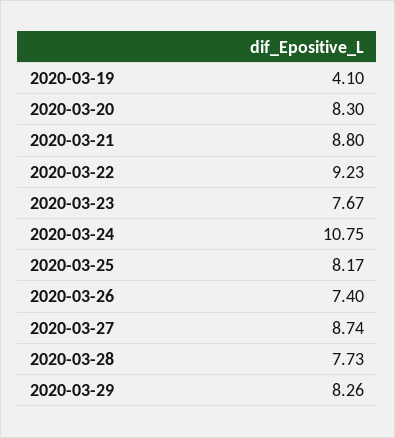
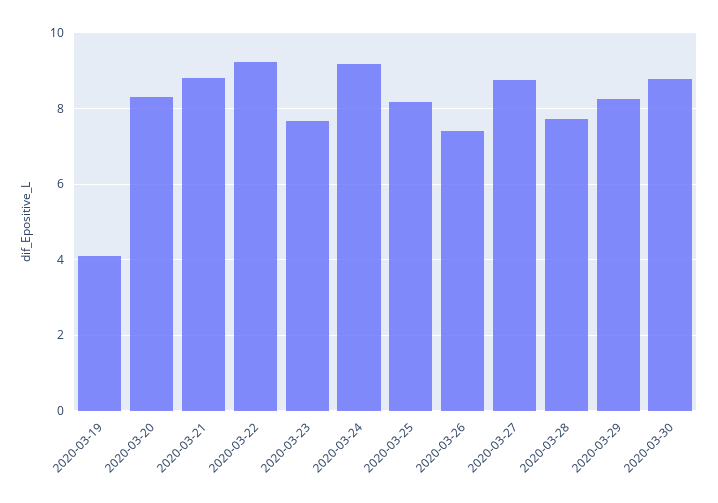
2020-03-24: 10.75 -> 9.2
2020-03-30: none -> 8.8

